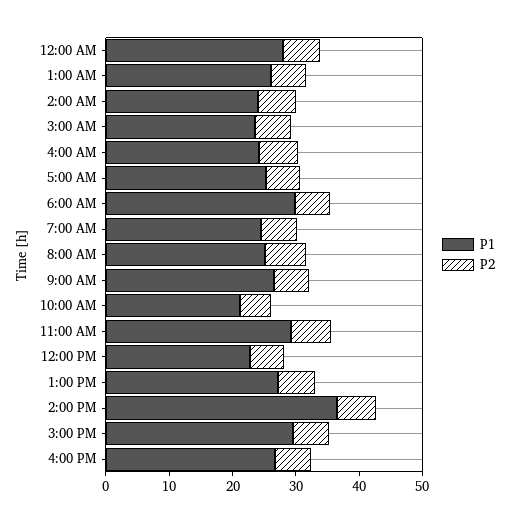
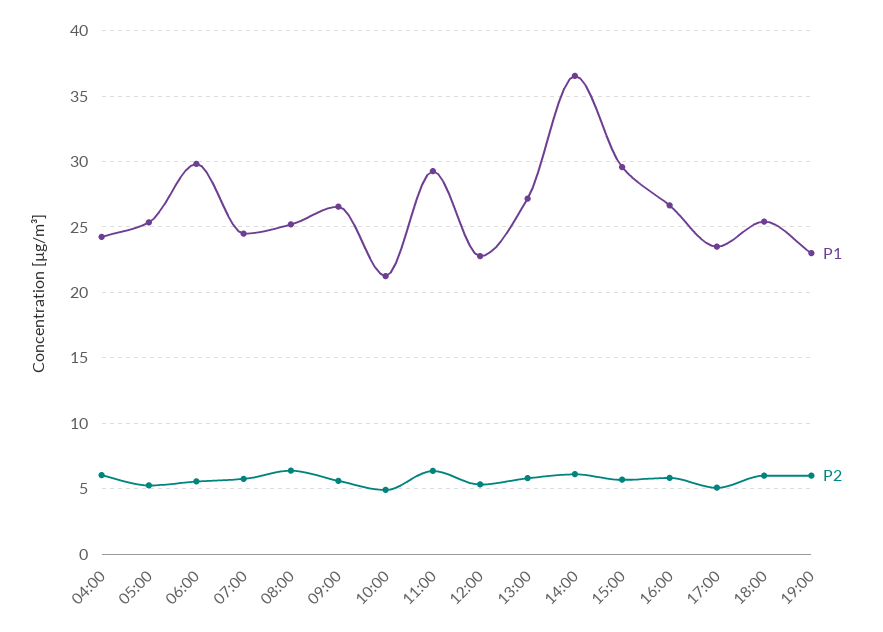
P1, 12:00 AM: 28 -> none
P2, 12:00 AM: 6 -> none
P1, 1:00 AM: 26 -> none
P2, 1:00 AM: 6 -> none
P1, 2:00 AM: 24 -> none
P2, 2:00 AM: 6 -> none
P1, 3:00 AM: 24 -> none
P2, 3:00 AM: 6 -> none
P1, 17:00: none -> 23.5
P2, 17:00: none -> 5
P1, 18:00: none -> 25.5
P2, 18:00: none -> 6
P1, 19:00: none -> 23
P2, 19:00: none -> 6

